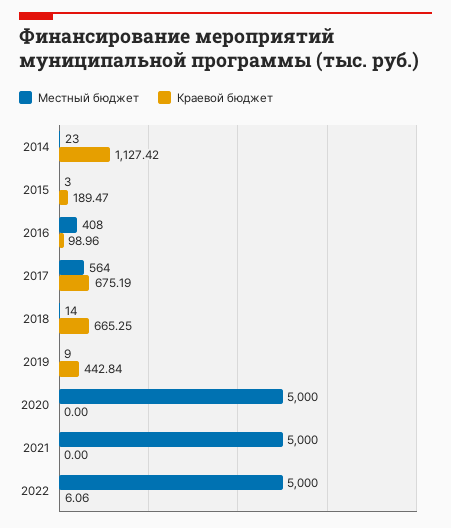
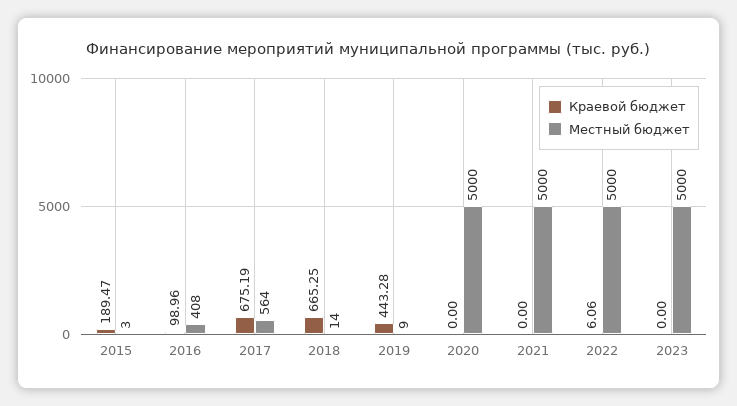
Местный бюджет, 2014: 23 -> none
Краевой бюджет, 2014: 1127.42 -> none
Краевой бюджет, 2019: 442.84 -> 443.28
Краевой бюджет, 2023: none -> 0
Местный бюджет, 2023: none -> 5000

